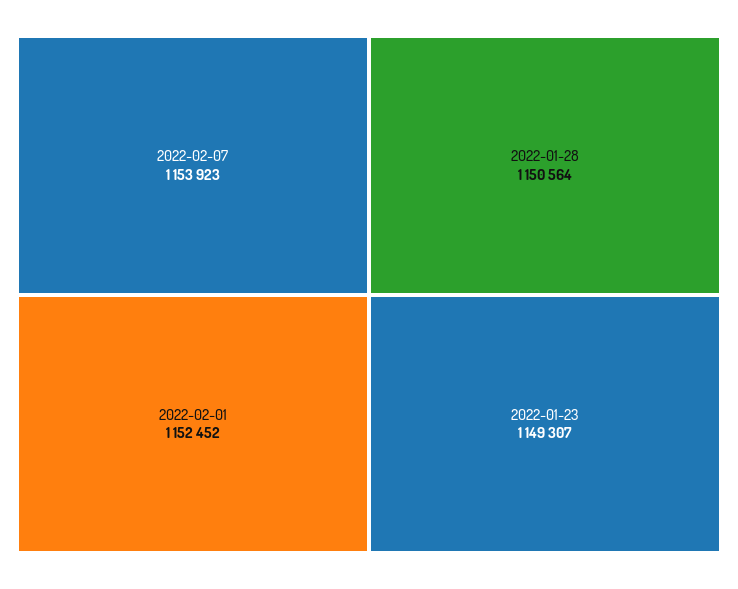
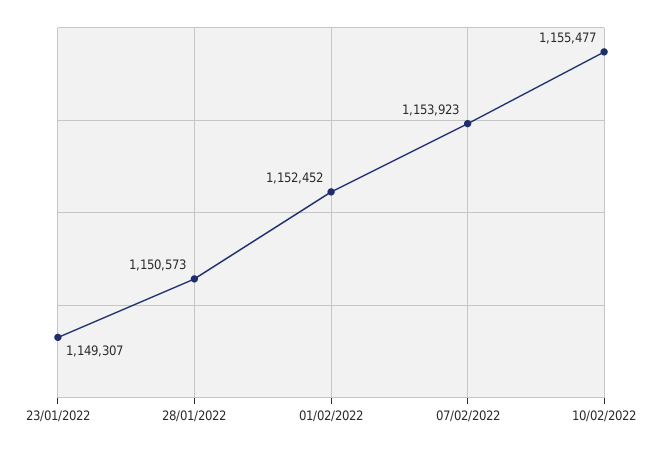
2022-01-28: 1150564 -> 1150573
10/02/2022: none -> 1155477

